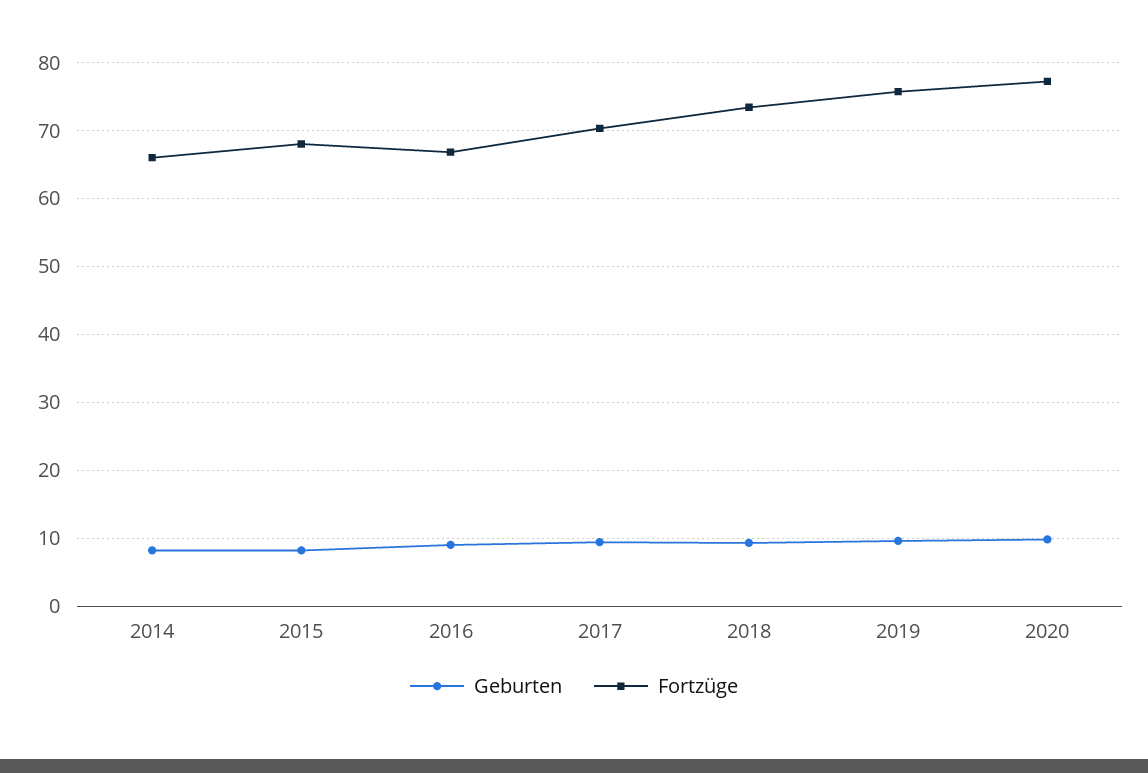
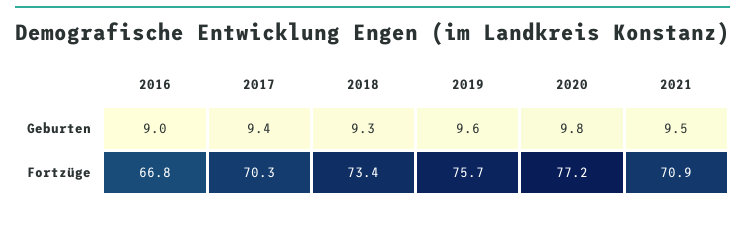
Geburten, 2014: 8 -> none
Fortzüge, 2014: 66 -> none
Geburten, 2015: 8 -> none
Fortzüge, 2015: 68 -> none
Geburten, 2021: none -> 9.5
Fortzüge, 2021: none -> 70.9

